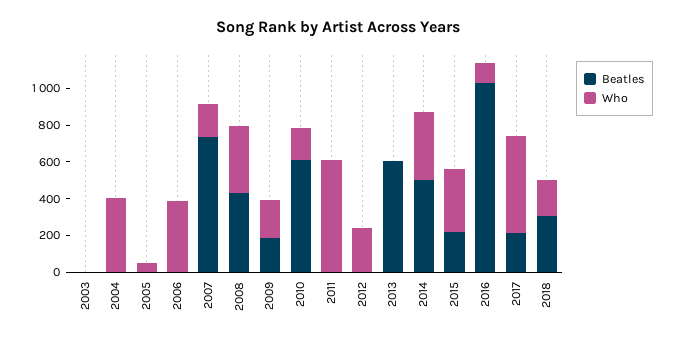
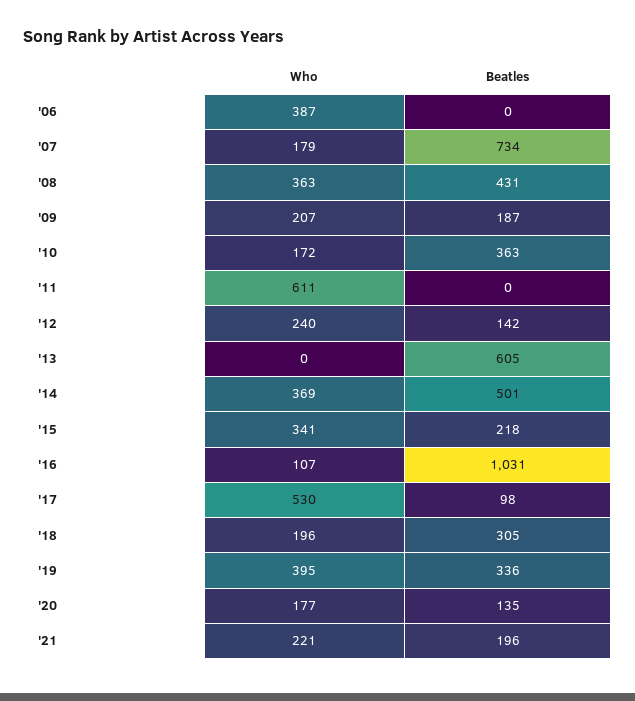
Beatles, 2003: 0 -> none
Who, 2003: 0 -> none
Beatles, 2004: 0 -> none
Who, 2004: 400 -> none
Beatles, 2005: 0 -> none
Who, 2005: 50 -> none
Beatles, 2010: 600 -> 363
Beatles, 2012: 0 -> 142
Beatles, 2017: 200 -> 98
Who, '19: none -> 395
Beatles, '19: none -> 336
Who, '20: none -> 177
Beatles, '20: none -> 135
Who, '21: none -> 221
Beatles, '21: none -> 196

